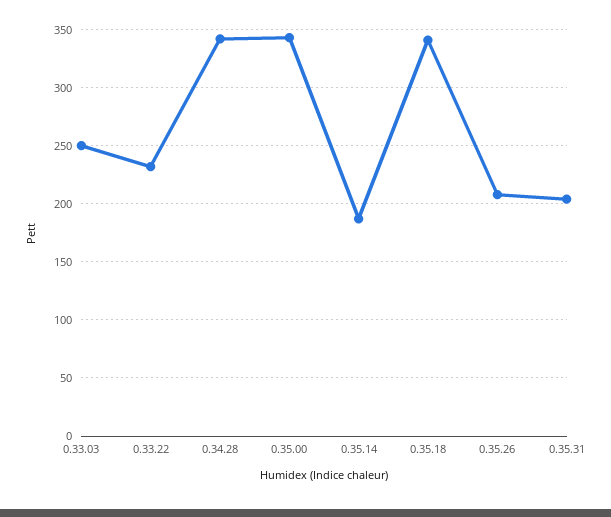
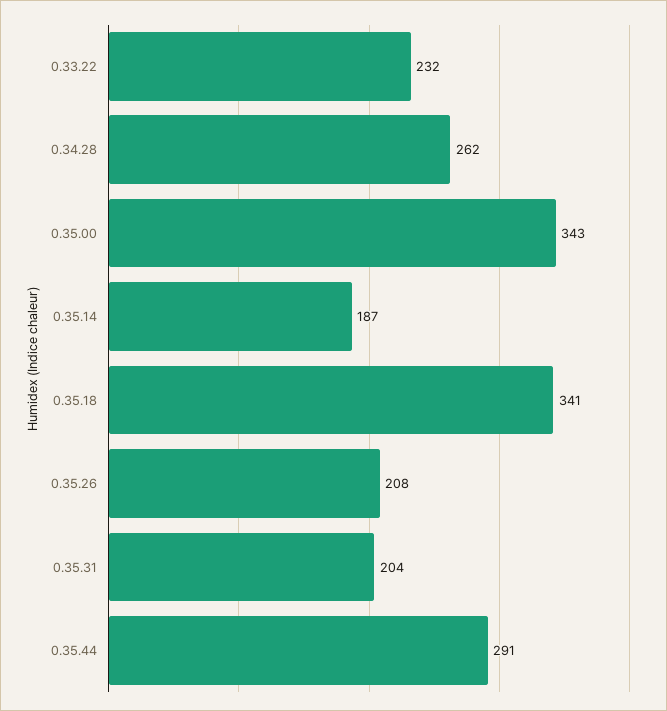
0.33.03: 250 -> none
0.34.28: 340 -> 262
0.35.44: none -> 291

